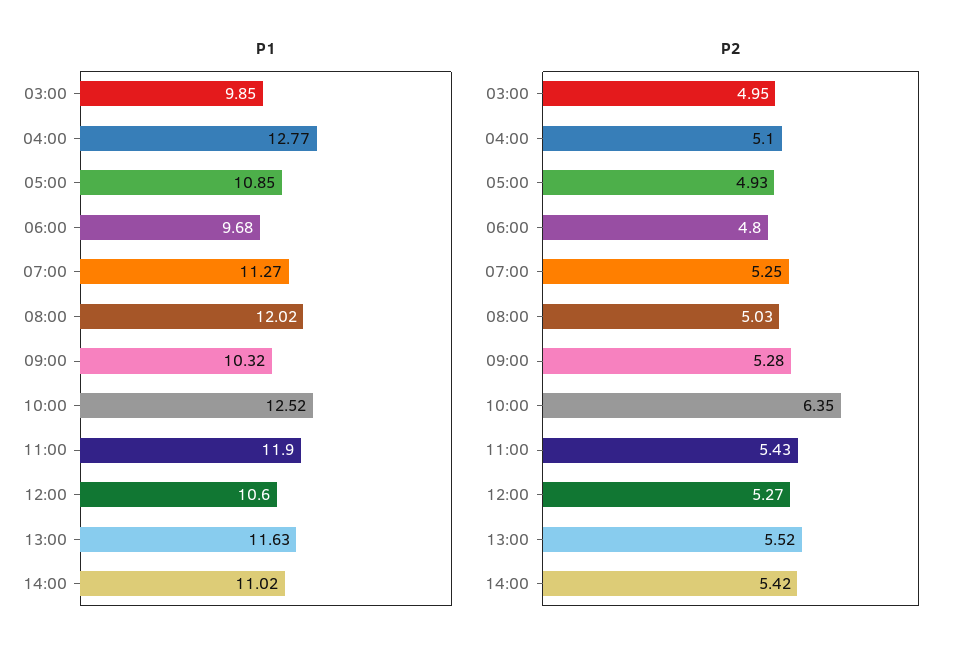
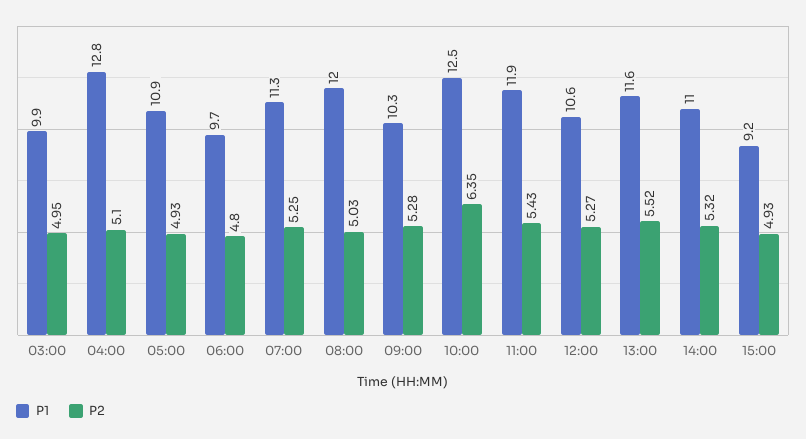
P2, 14:00: 5.42 -> 5.32
P1, 15:00: none -> 9.2
P2, 15:00: none -> 4.93

